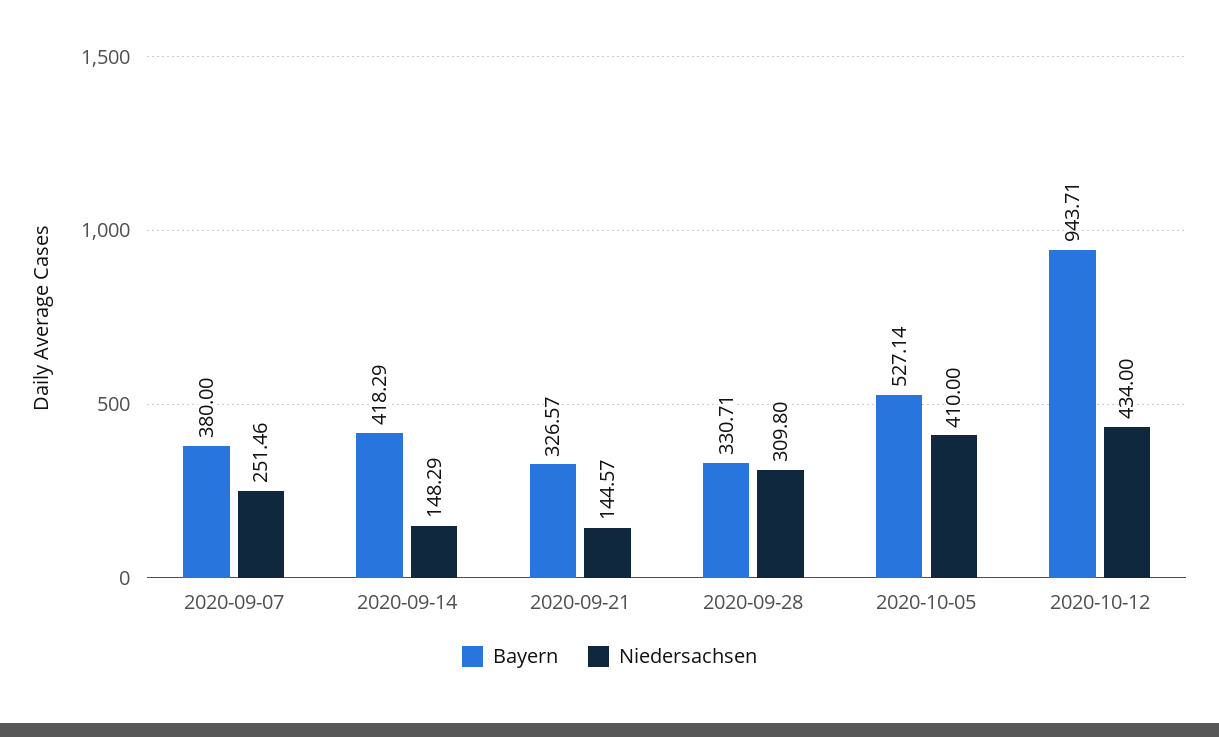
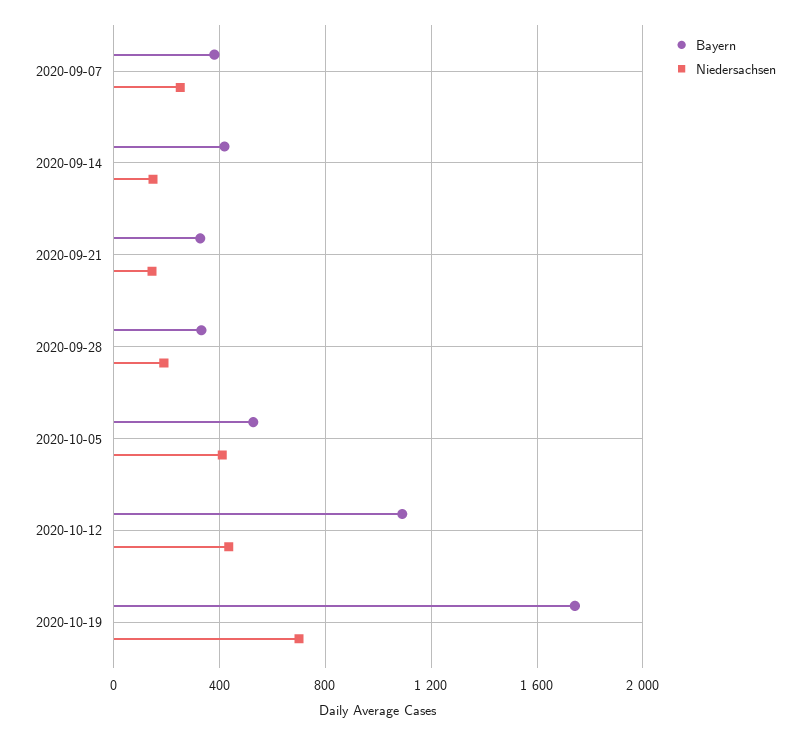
Niedersachsen, 2020-09-28: 309.8 -> 200
Bayern, 2020-10-12: 943.71 -> 1100
Bayern, 2020-10-19: none -> 1750
Niedersachsen, 2020-10-19: none -> 700

